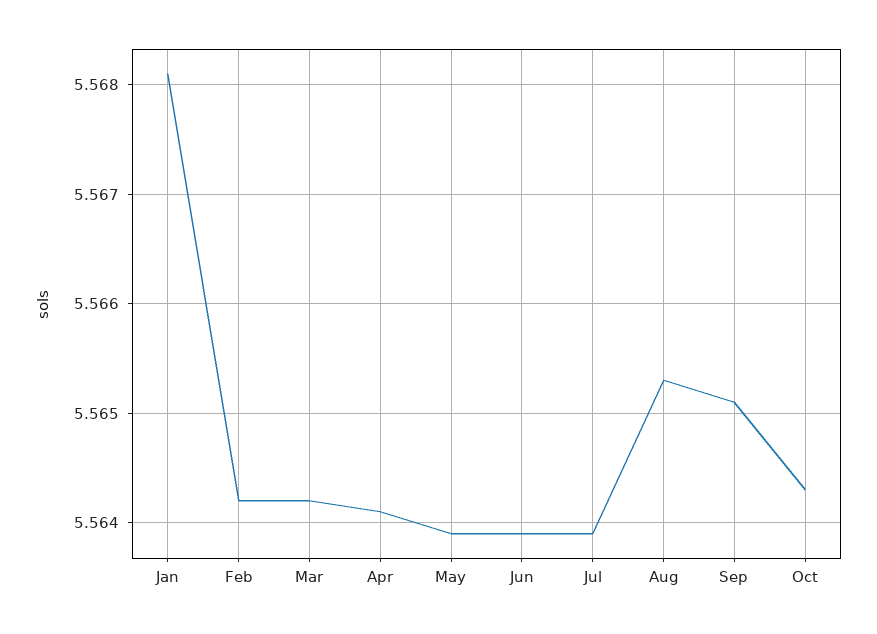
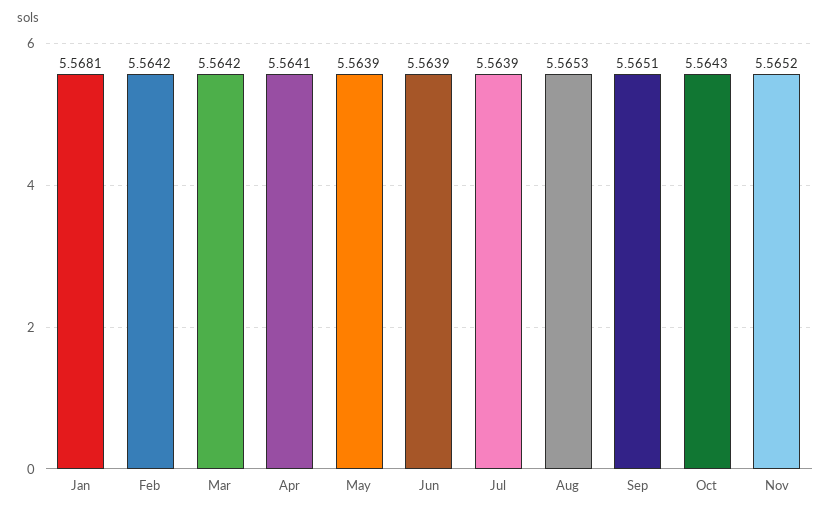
Nov: none -> 5.5652

